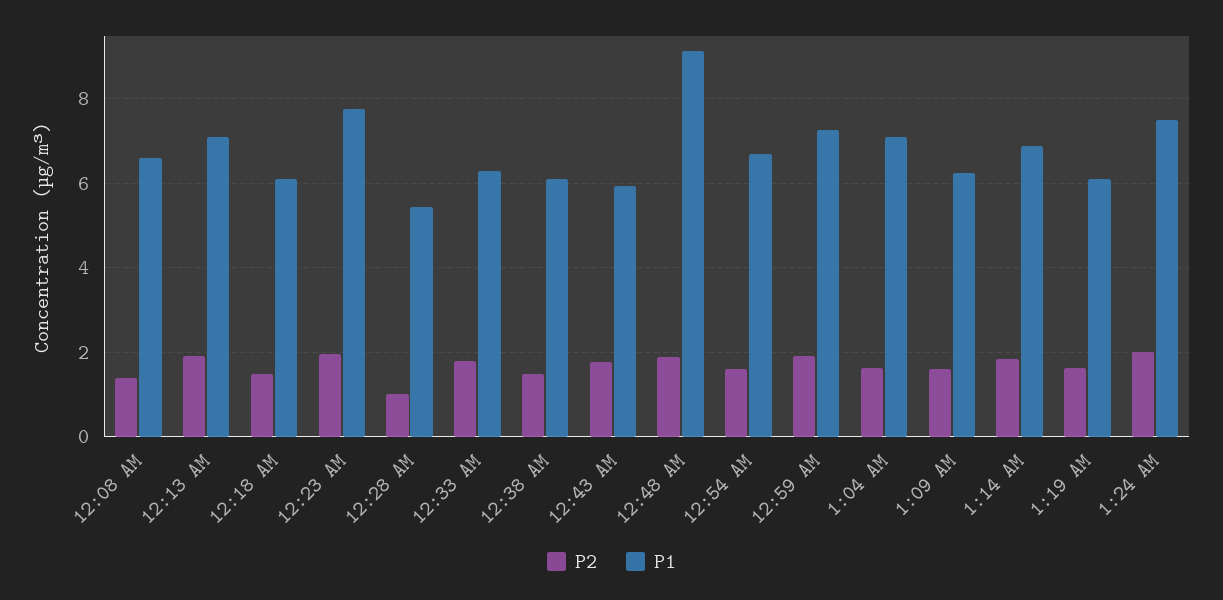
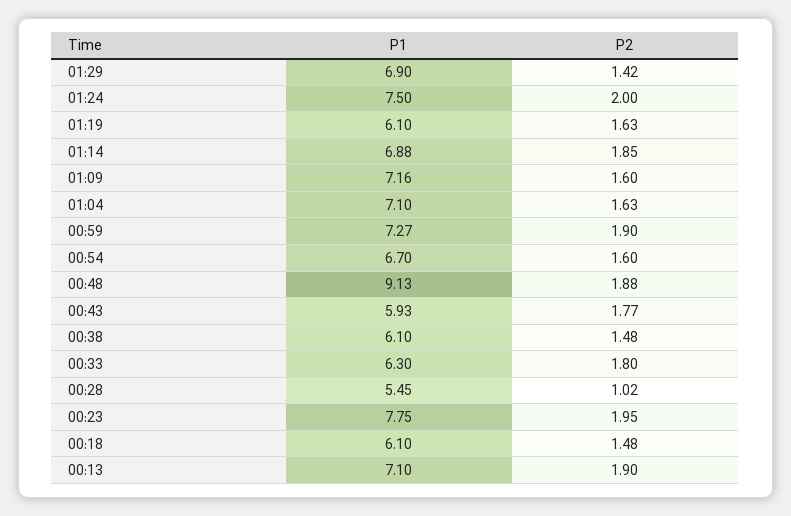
P2, 12:08 AM: 1.4 -> none
P1, 12:08 AM: 6.6 -> none
P1, 1:09 AM: 6.2 -> 7.16
P1, 01:29: none -> 6.9
P2, 01:29: none -> 1.42

